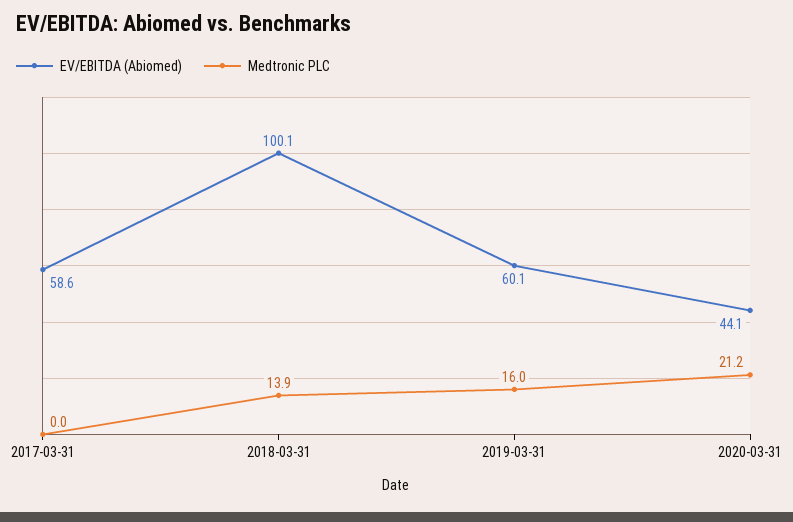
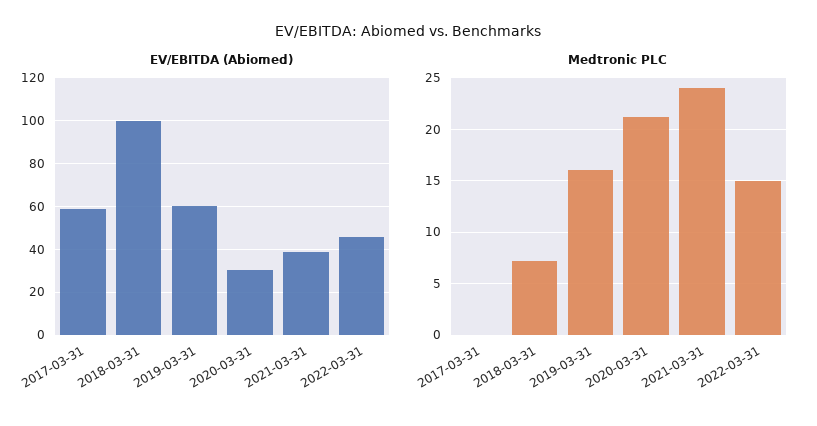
Medtronic PLC, 2018-03-31: 13.9 -> 7
EV/EBITDA (Abiomed), 2020-03-31: 44.1 -> 30
EV/EBITDA (Abiomed), 2021-03-31: none -> 40
EV/EBITDA (Abiomed), 2022-03-31: none -> 45
Medtronic PLC, 2021-03-31: none -> 24
Medtronic PLC, 2022-03-31: none -> 15

